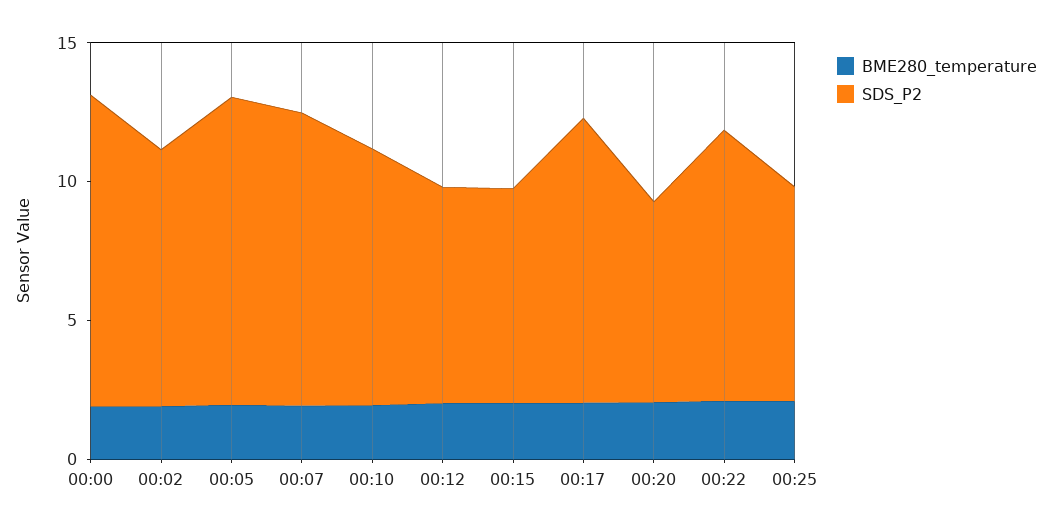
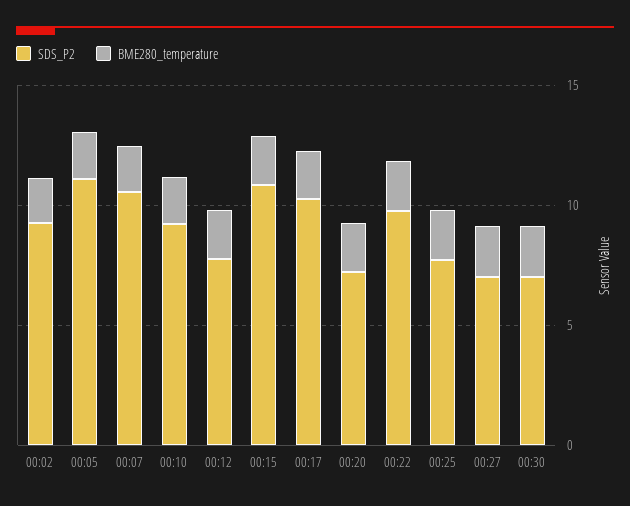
BME280_temperature, 00:00: 2 -> none
SDS_P2, 00:00: 11 -> none
SDS_P2, 00:15: 8 -> 11
SDS_P2, 00:27: none -> 7
BME280_temperature, 00:27: none -> 2
SDS_P2, 00:30: none -> 7
BME280_temperature, 00:30: none -> 2

